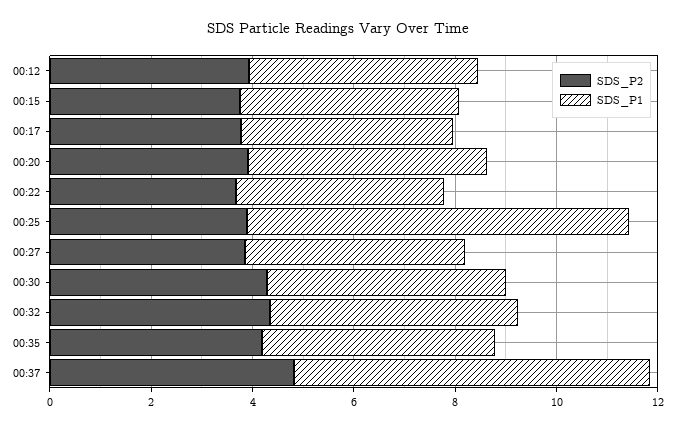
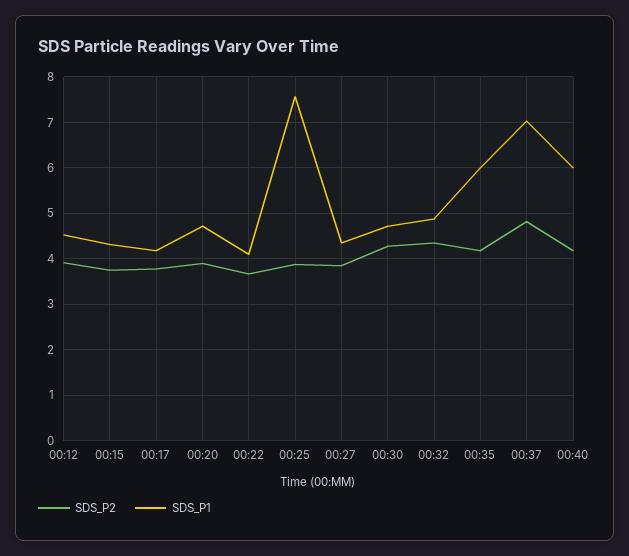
SDS_P1, 00:35: 4.5 -> 6
SDS_P2, 00:40: none -> 4.2
SDS_P1, 00:40: none -> 6

